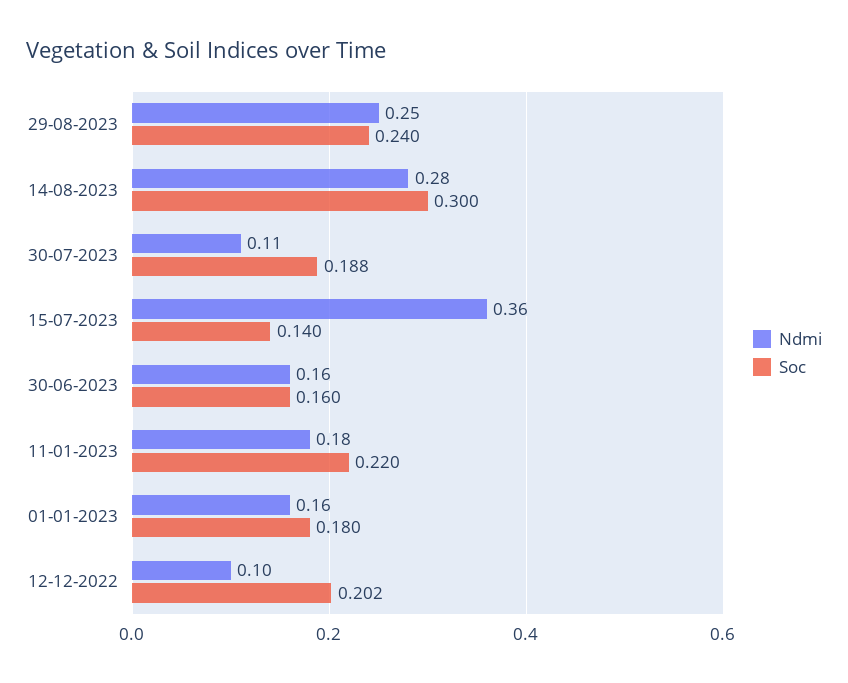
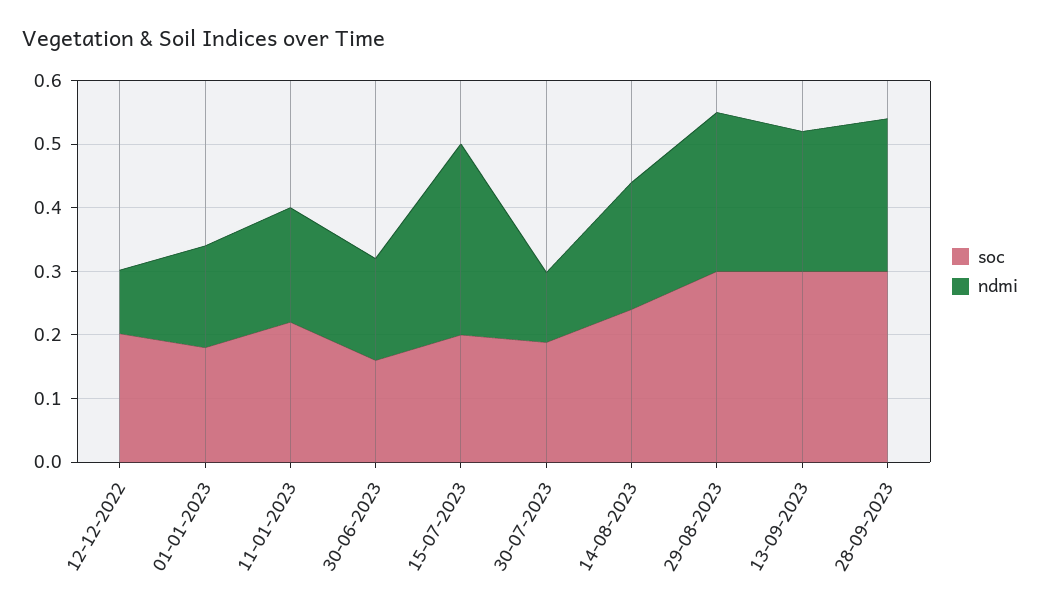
Soc, 29-08-2023: 0.24 -> 0.3
Ndmi, 14-08-2023: 0.28 -> 0.2
Soc, 14-08-2023: 0.3 -> 0.24
Ndmi, 15-07-2023: 0.36 -> 0.3
Soc, 15-07-2023: 0.14 -> 0.2
Soc, 13-09-2023: none -> 0.3
Ndmi, 13-09-2023: none -> 0.22
Soc, 28-09-2023: none -> 0.3
Ndmi, 28-09-2023: none -> 0.24

